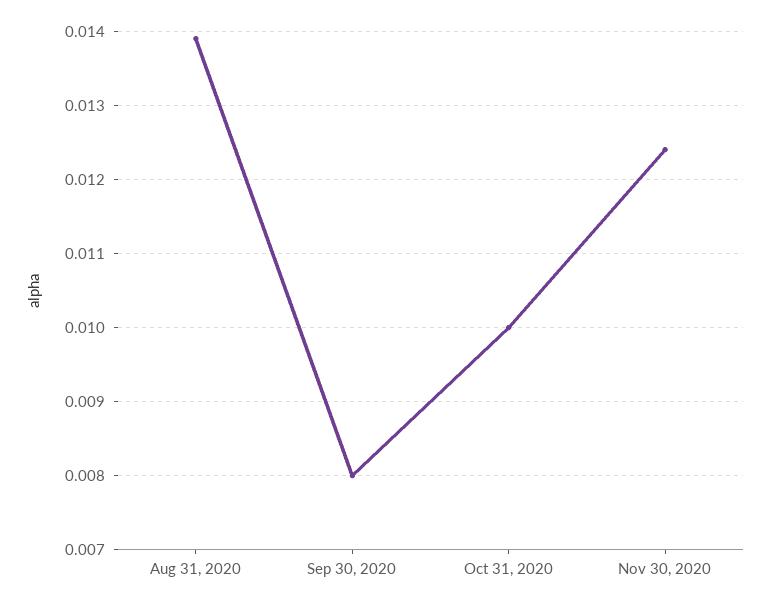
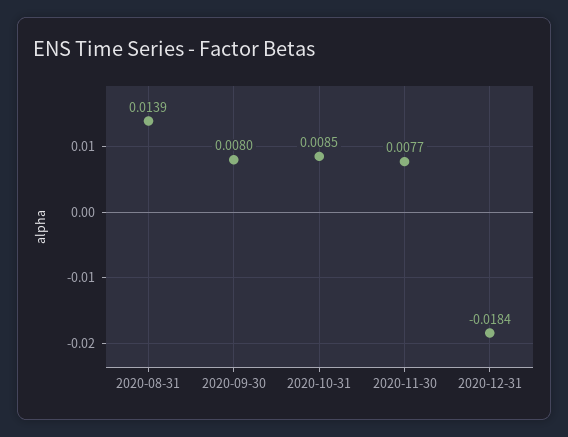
Oct 31, 2020: 0.01 -> 0.0085
Nov 30, 2020: 0.0124 -> 0.0077
2020-12-31: none -> -0.0184

